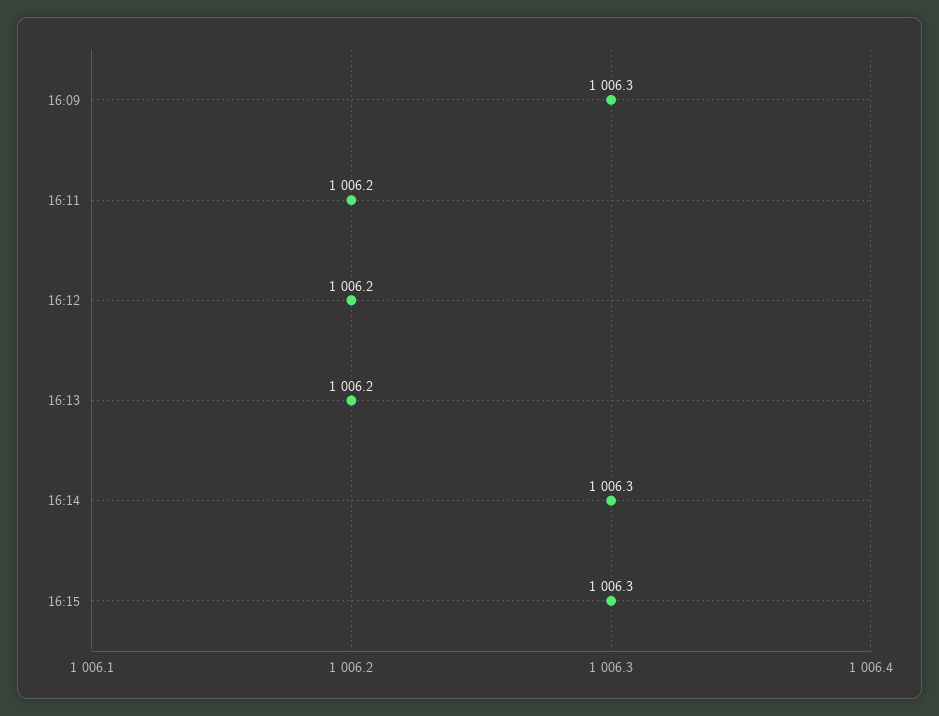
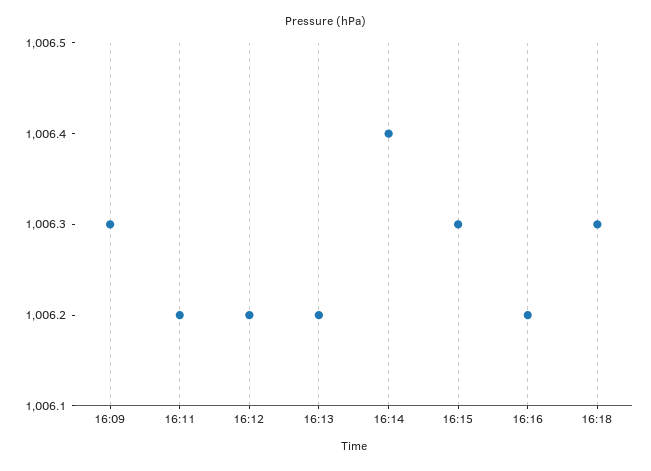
16:14: 1006.3 -> 1006.4
16:16: none -> 1006.2
16:18: none -> 1006.3

